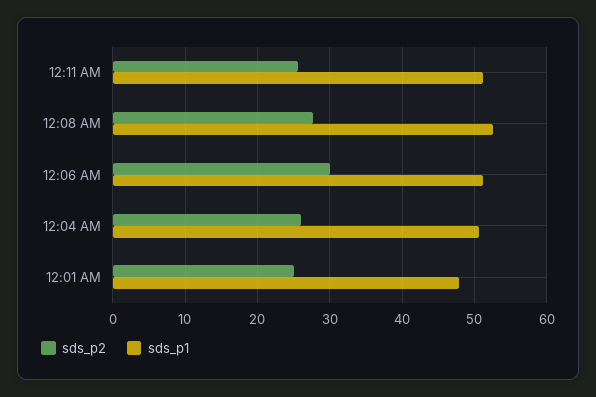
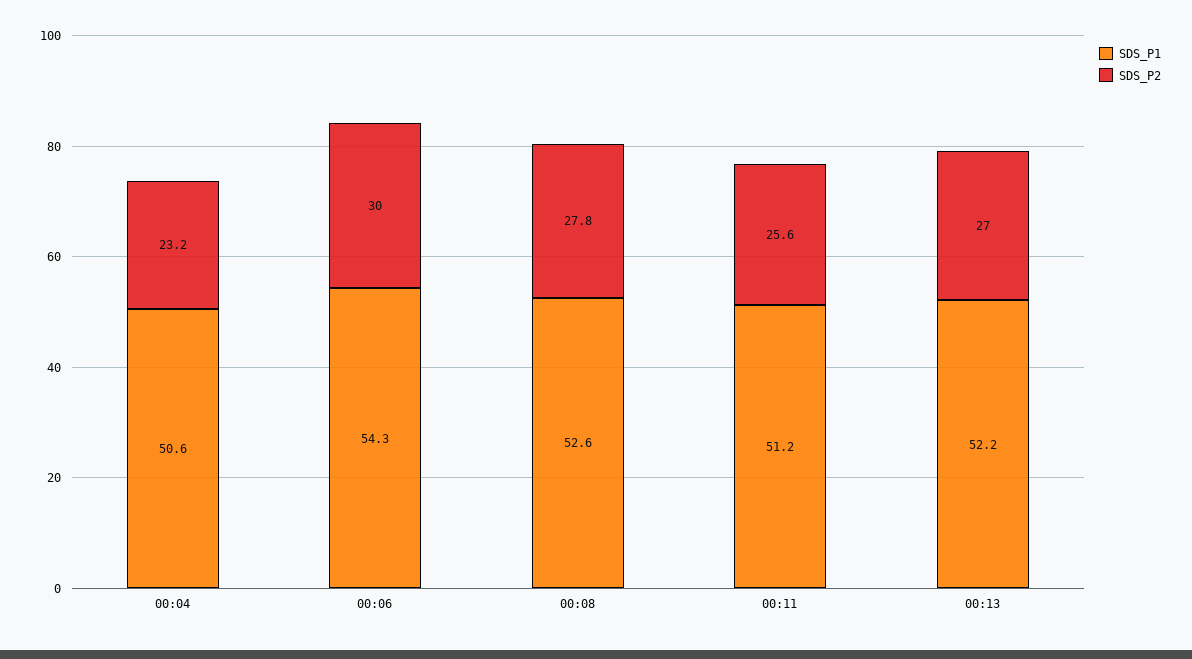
sds_p1, 12:06 AM: 51 -> 54.3
sds_p2, 12:04 AM: 26 -> 23.2
sds_p2, 12:01 AM: 25 -> none
sds_p1, 12:01 AM: 48 -> none
sds_p1, 00:13: none -> 52.2
sds_p2, 00:13: none -> 27

